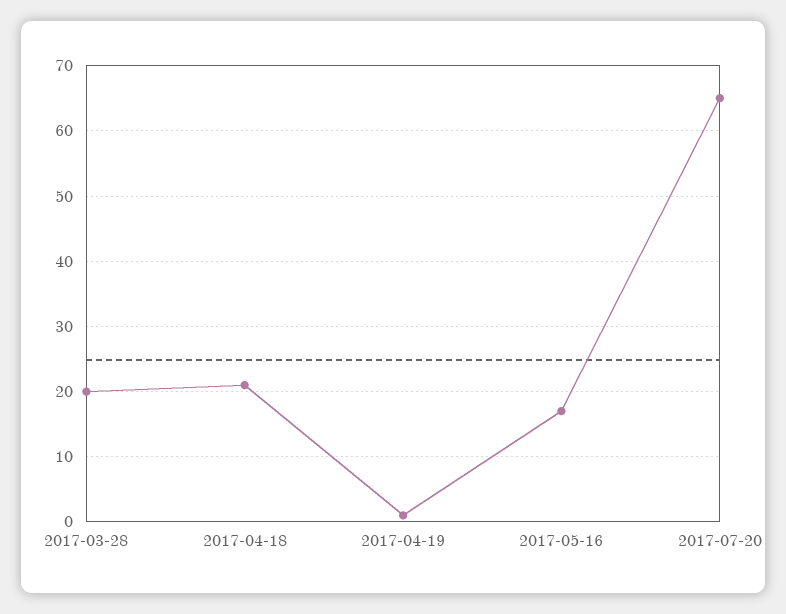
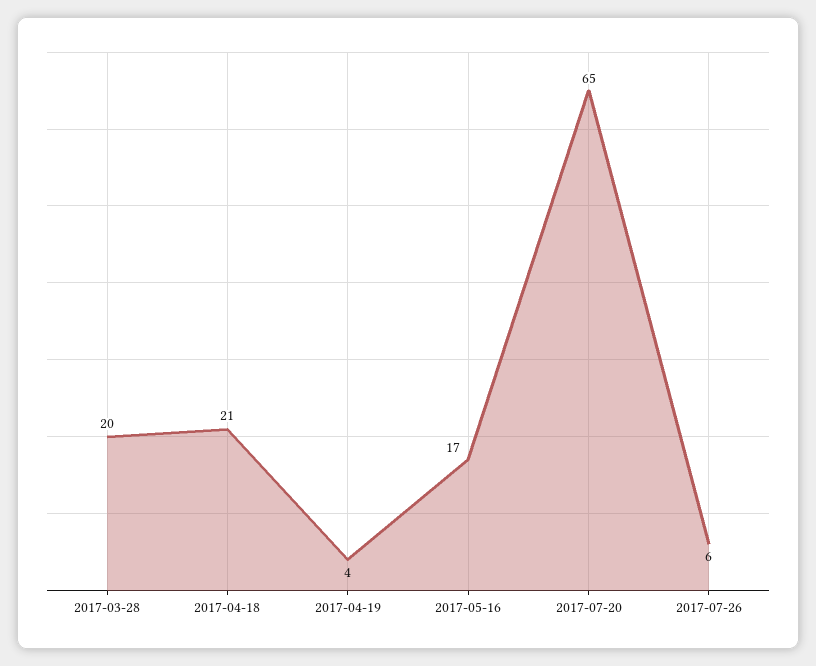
2017-04-19: 1 -> 4
2017-07-26: none -> 6

